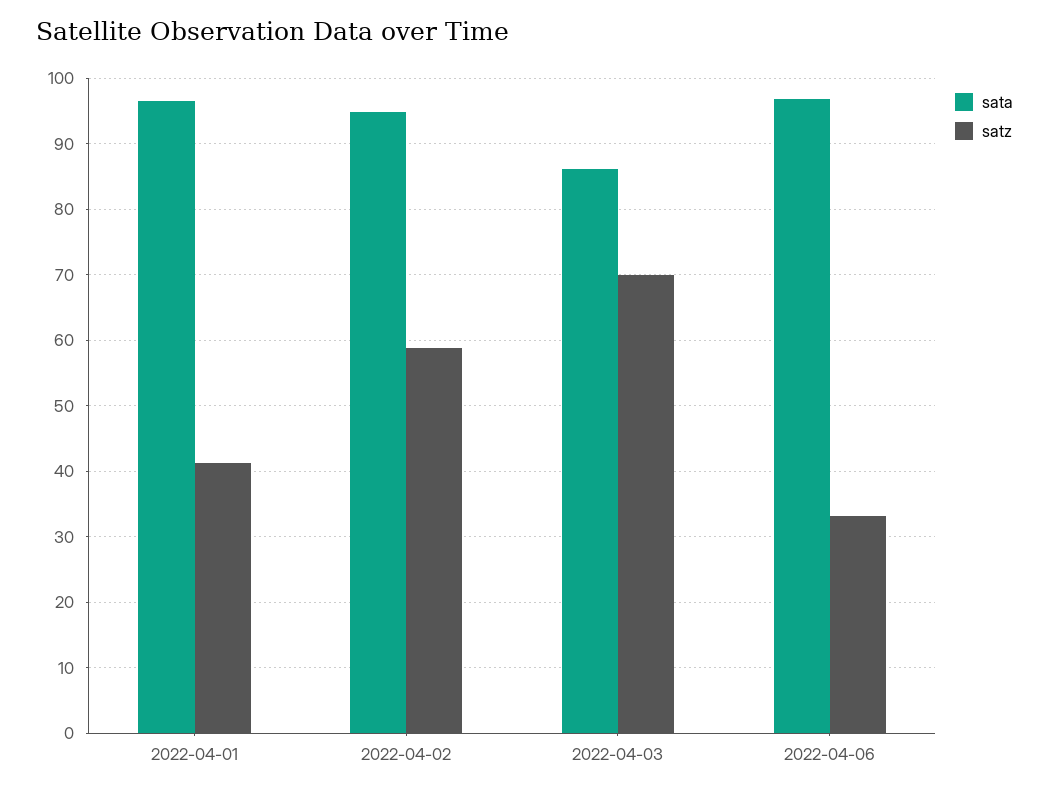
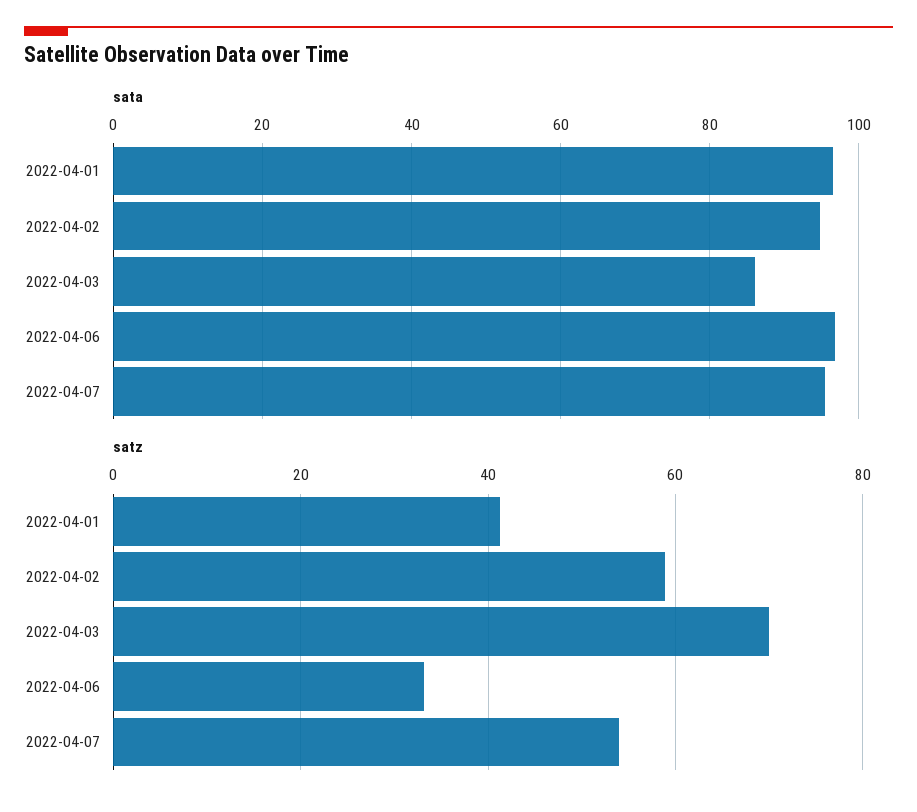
sata, 2022-04-07: none -> 96
satz, 2022-04-07: none -> 54

